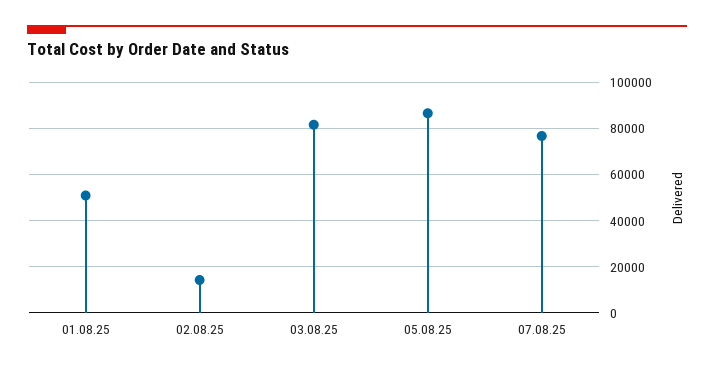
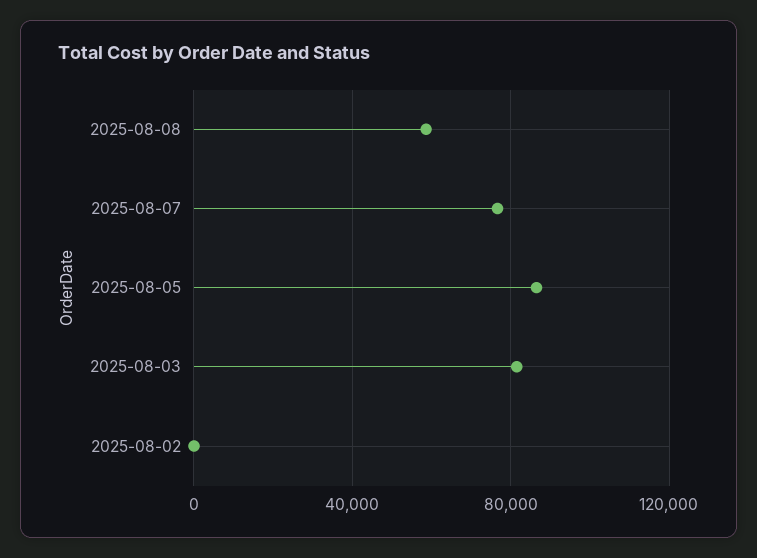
01.08.25: 50000 -> none
02.08.25: 15000 -> 0
2025-08-08: none -> 60000

